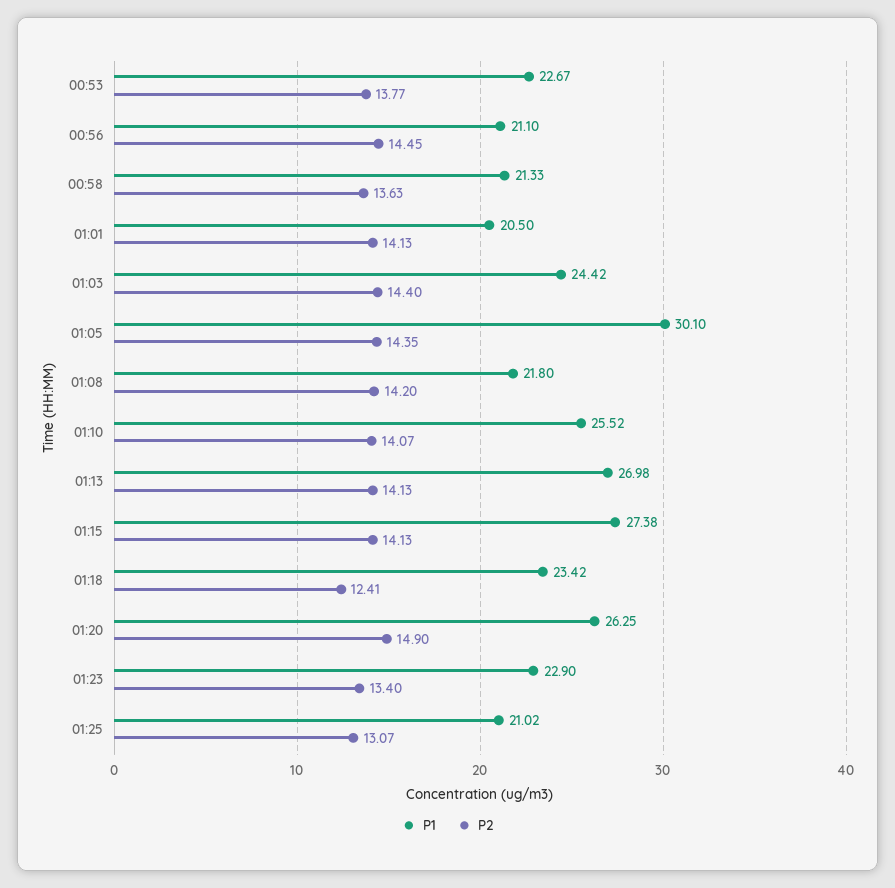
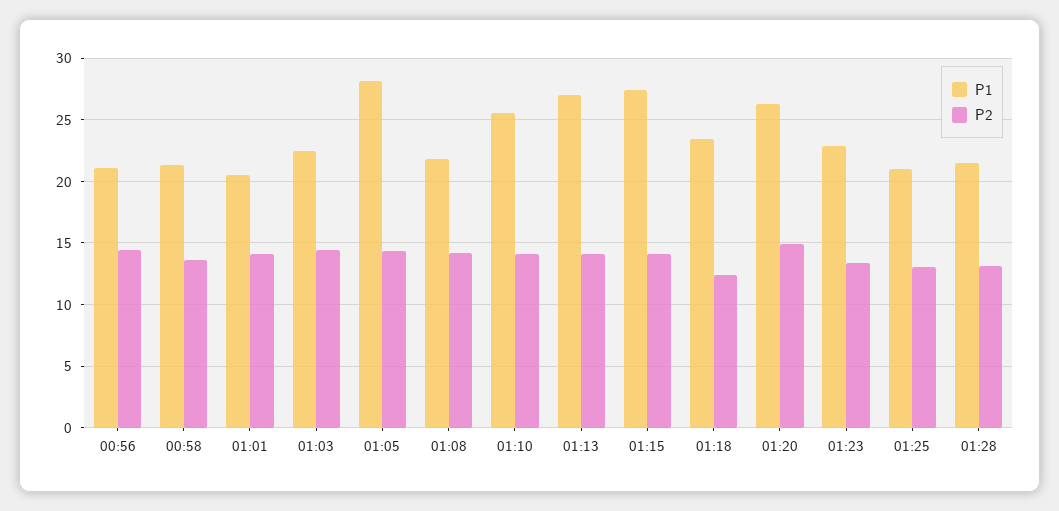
P1, 00:53: 22.67 -> none
P2, 00:53: 13.77 -> none
P1, 01:03: 24.42 -> 22.5
P1, 01:05: 30.1 -> 28
P1, 01:28: none -> 21.5
P2, 01:28: none -> 13

